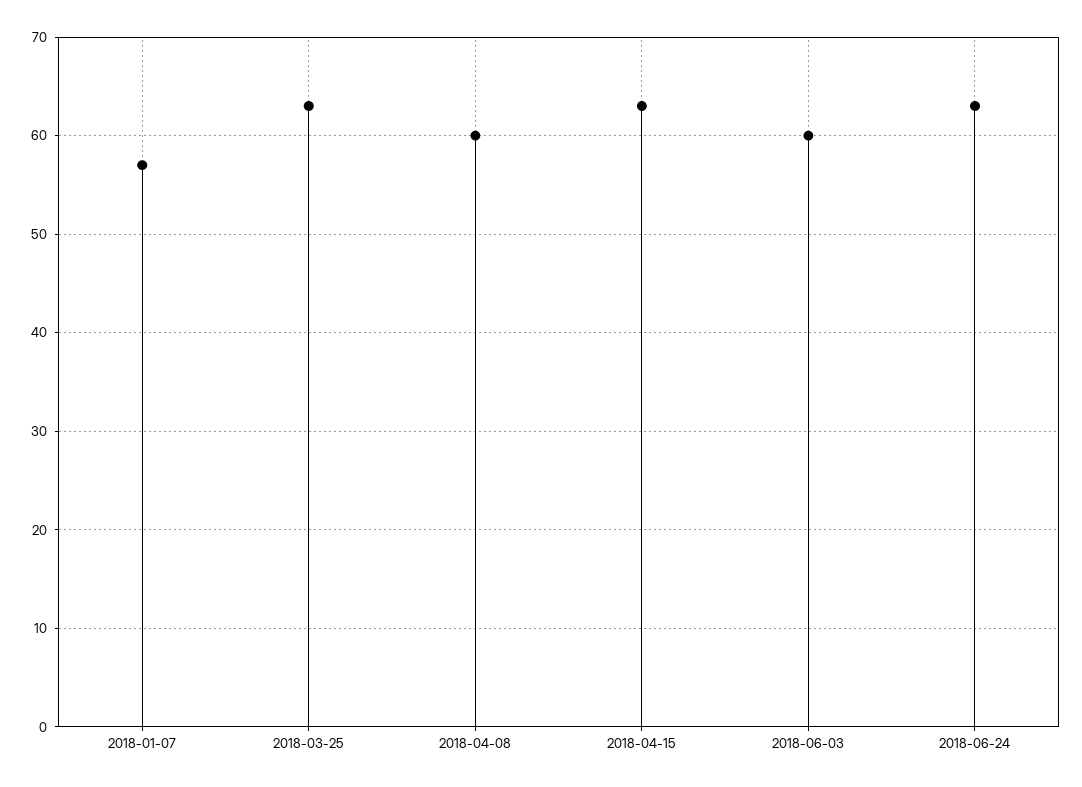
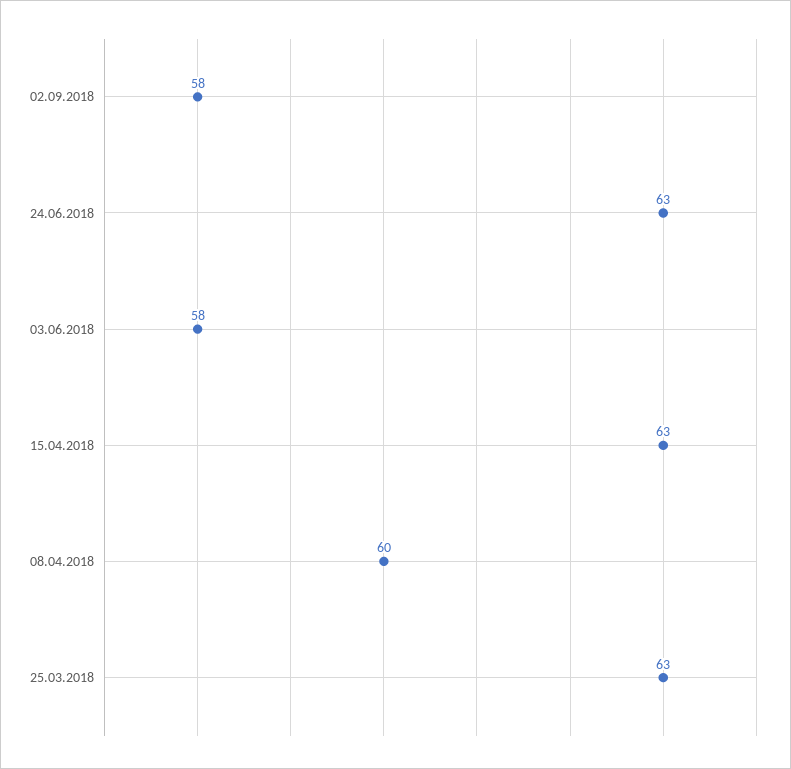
2018-01-07: 57 -> none
2018-06-03: 60 -> 58
02.09.2018: none -> 58

